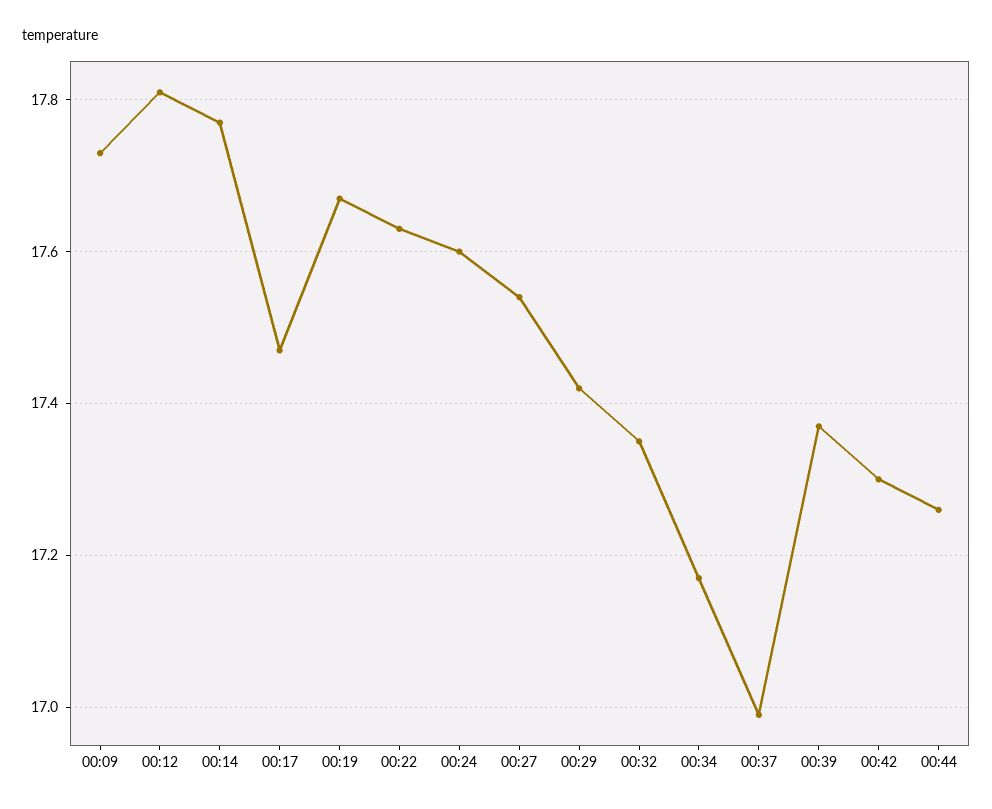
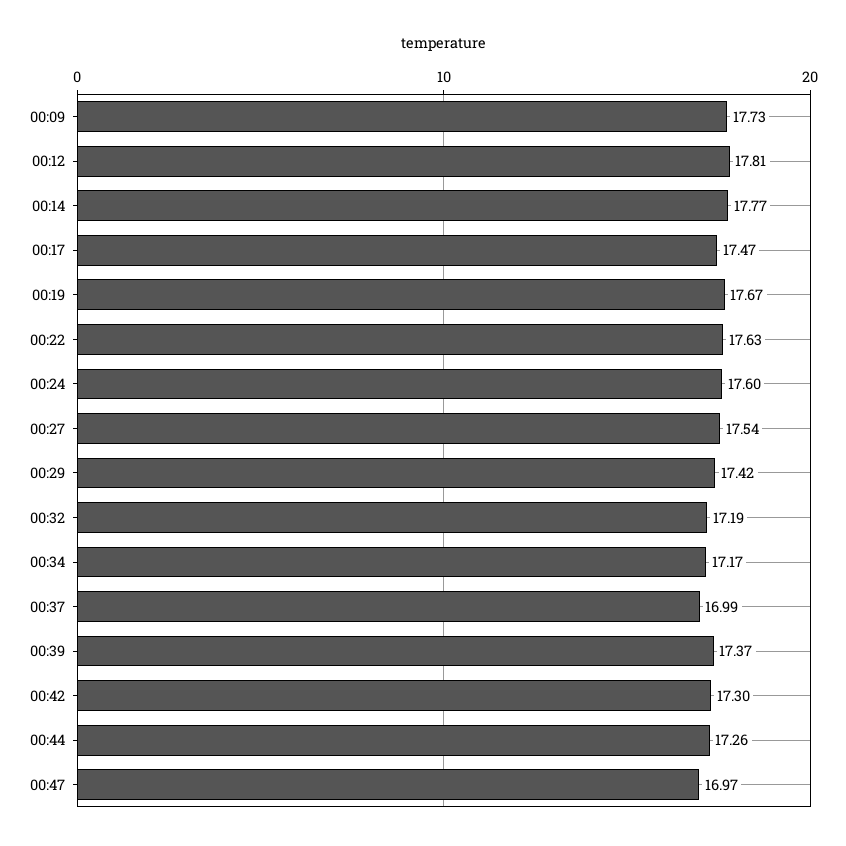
00:32: 17.35 -> 17.19
00:47: none -> 16.97

